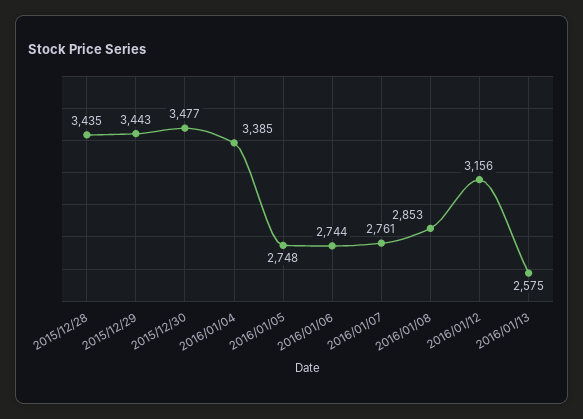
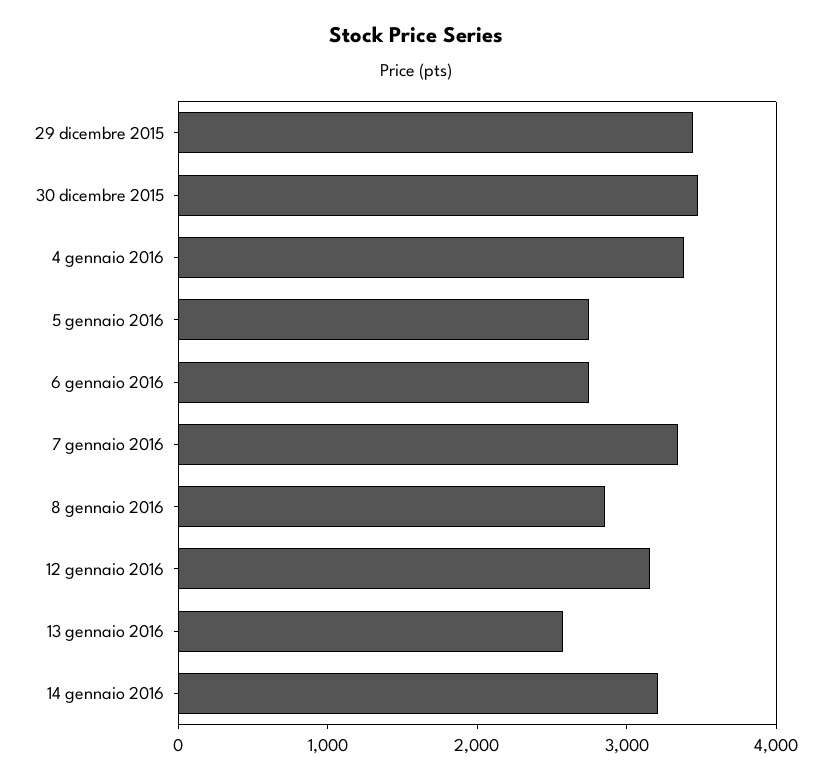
2015/12/28: 3435 -> none
2016/01/07: 2761 -> 3400
14 gennaio 2016: none -> 3200

